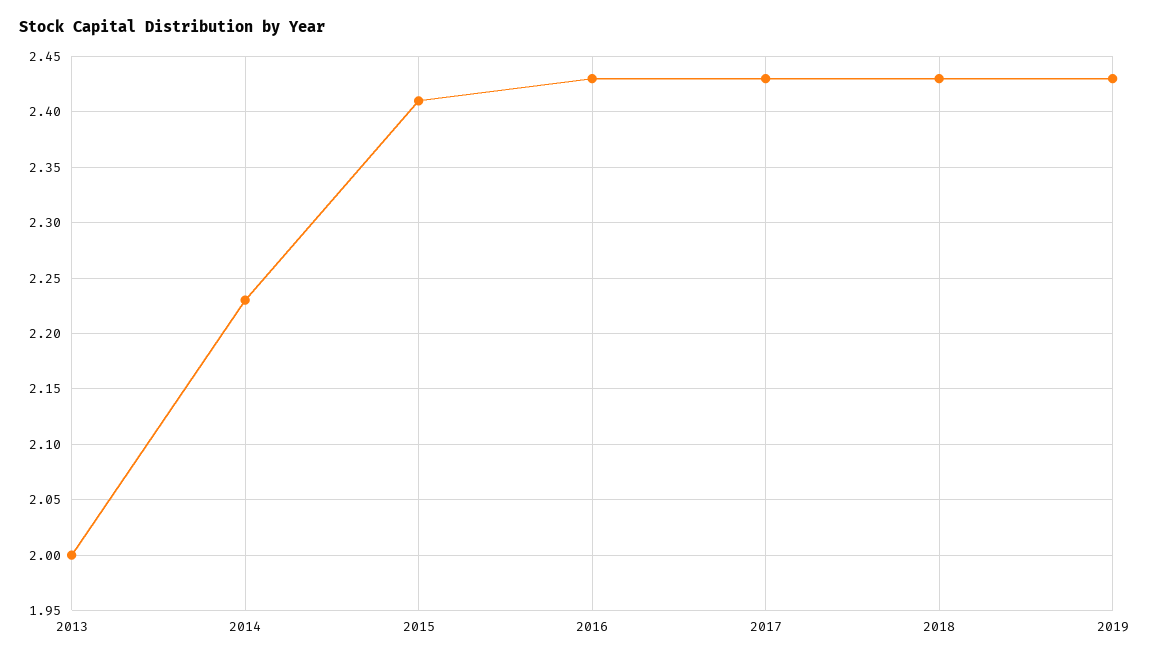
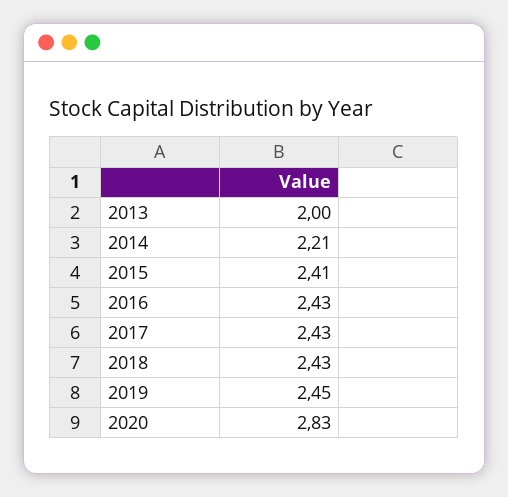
2014: 2.23 -> 2.21
2019: 2.43 -> 2.45
2020: none -> 2.83

